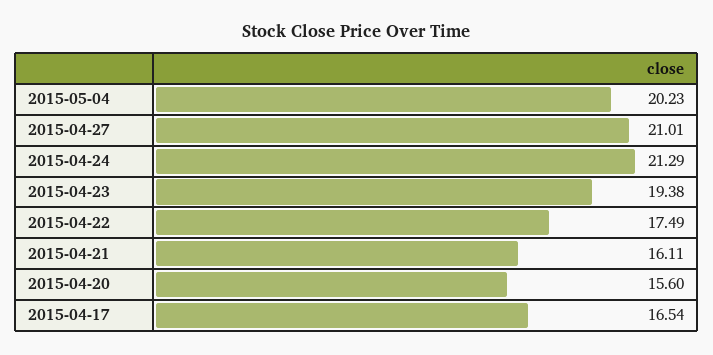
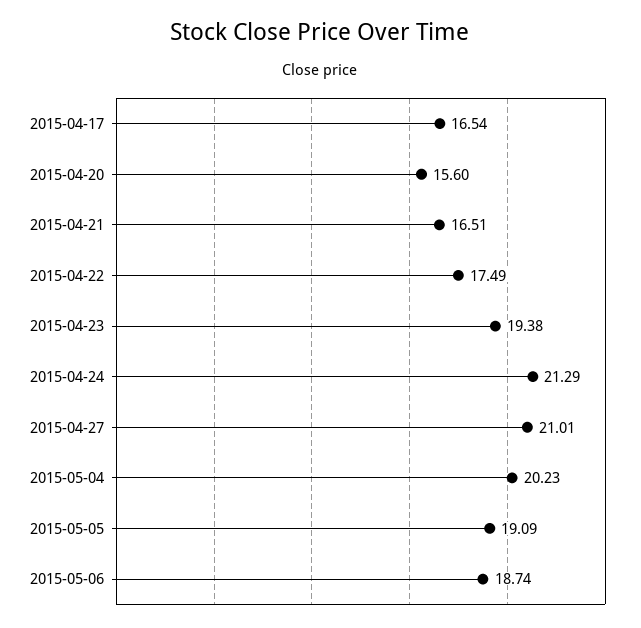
2015-04-21: 16.11 -> 16.51
2015-05-05: none -> 19.09
2015-05-06: none -> 18.74

